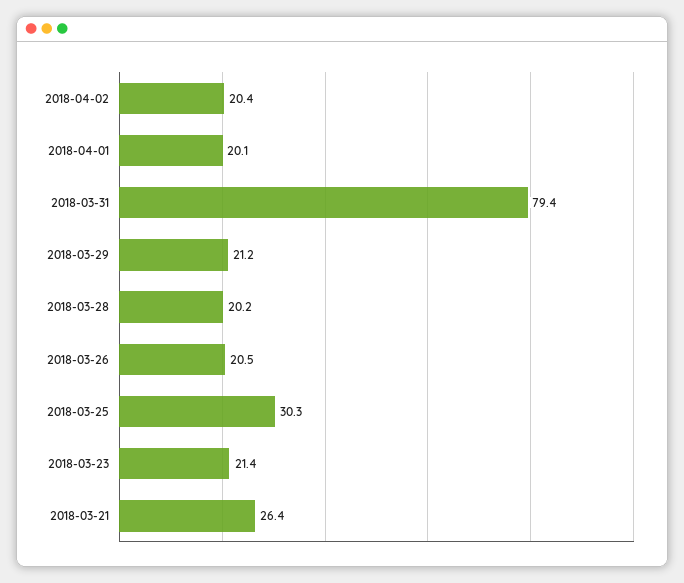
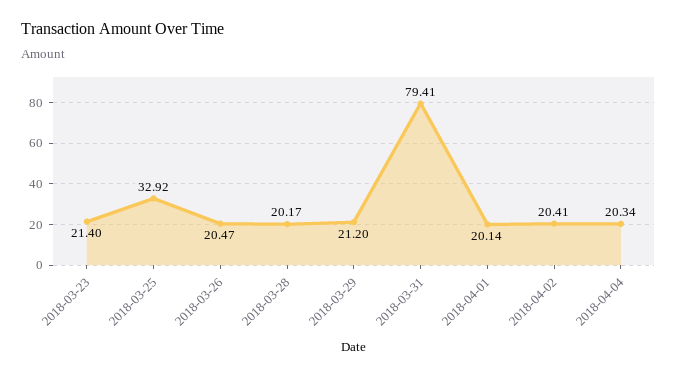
2018-03-25: 30.3 -> 32.92
2018-03-21: 26.4 -> none
2018-04-04: none -> 20.34

